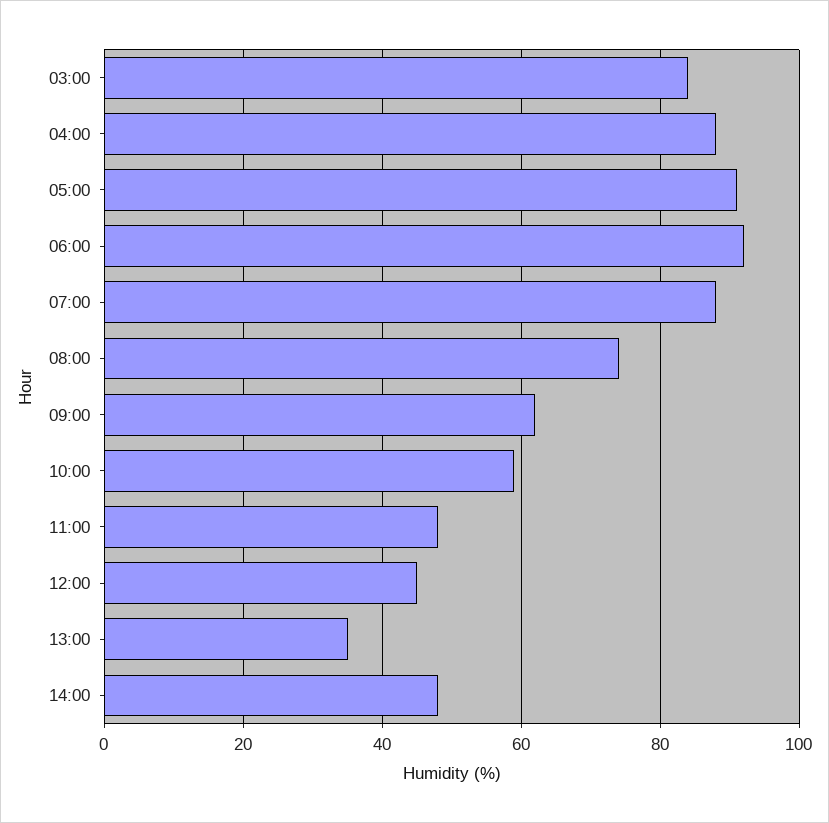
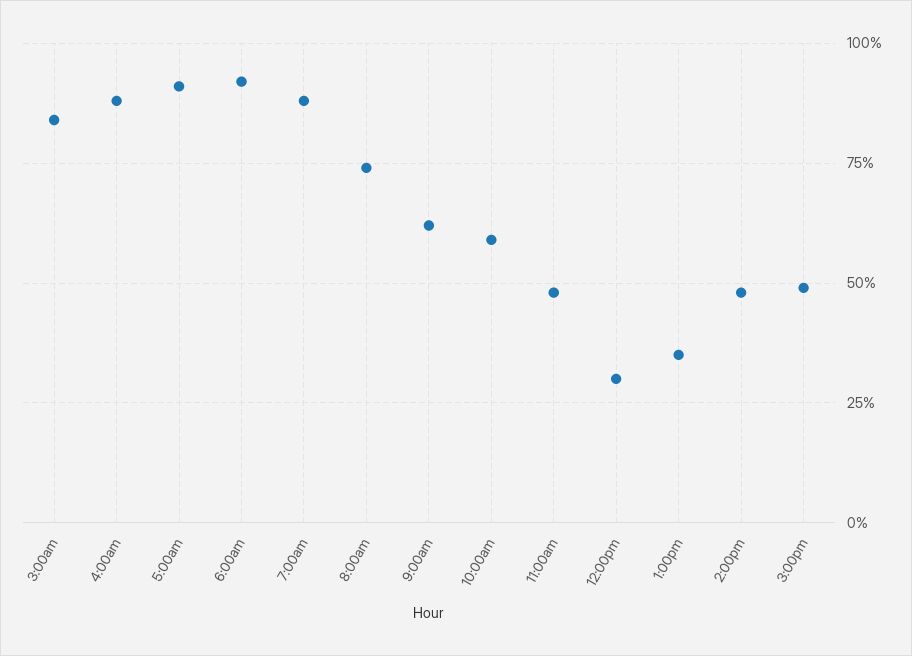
12:00: 45 -> 30
3:00pm: none -> 50

